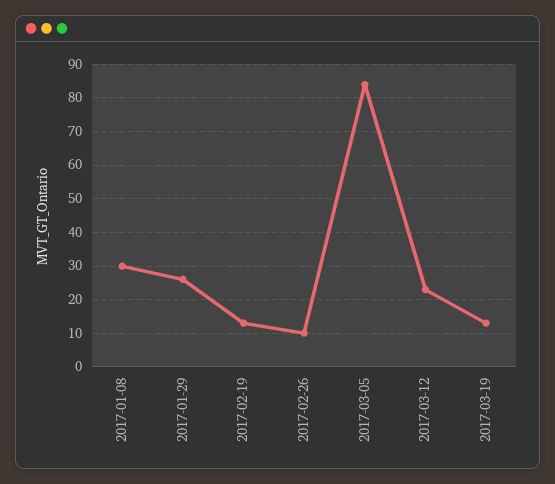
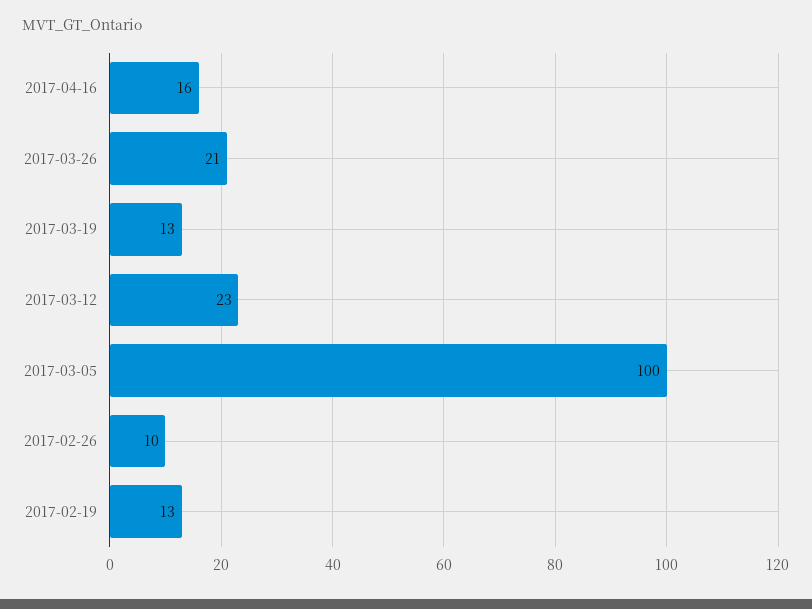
2017-01-08: 30 -> none
2017-01-29: 25 -> none
2017-03-05: 85 -> 100
2017-04-16: none -> 16
2017-03-26: none -> 21

